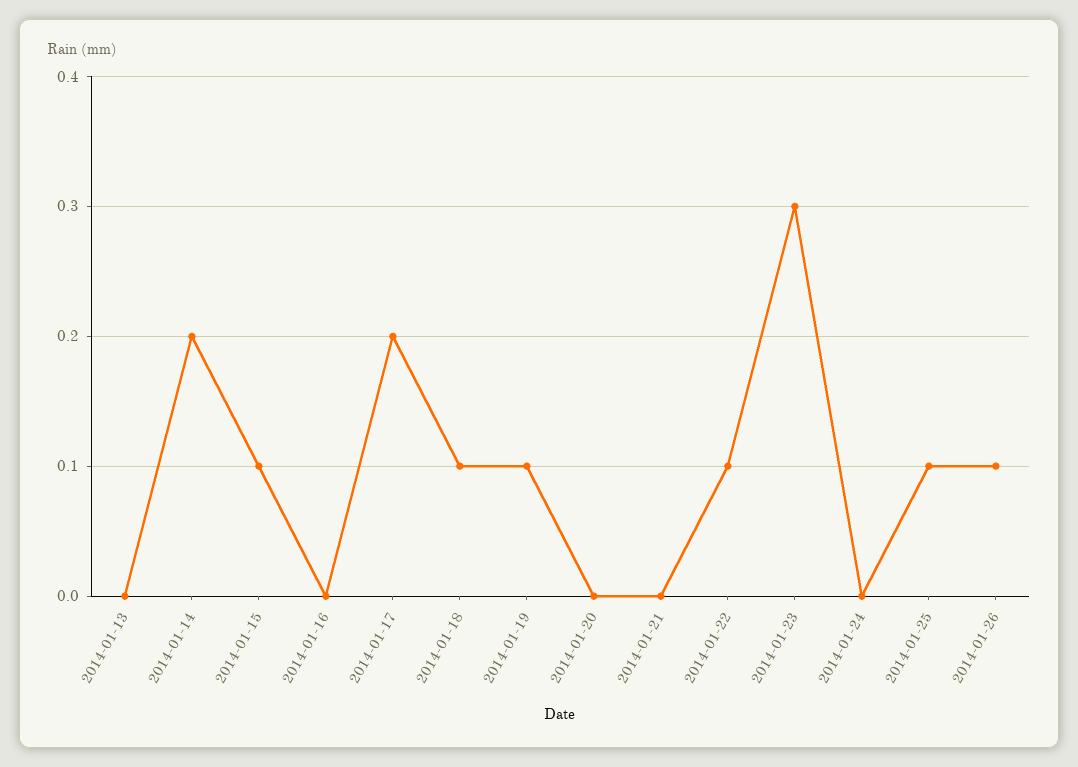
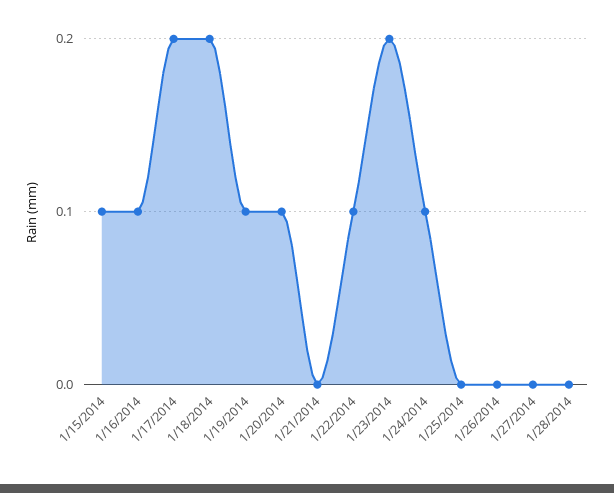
2014-01-13: 0 -> none
2014-01-14: 0.2 -> none
2014-01-16: 0 -> 0.1
2014-01-18: 0.1 -> 0.2
2014-01-20: 0 -> 0.1
2014-01-23: 0.3 -> 0.2
2014-01-24: 0 -> 0.1
2014-01-25: 0.1 -> 0
2014-01-26: 0.1 -> 0
1/27/2014: none -> 0
1/28/2014: none -> 0

